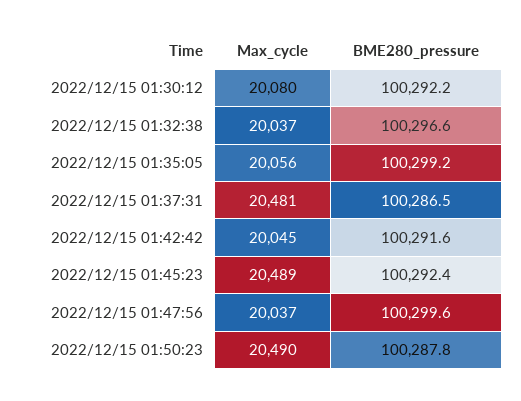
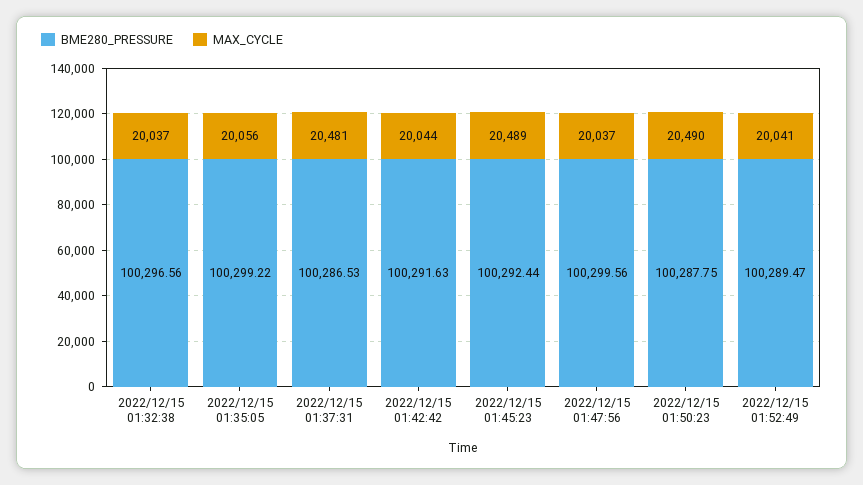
Max_cycle, 2022/12/15 01:30:12: 20080 -> none
BME280_pressure, 2022/12/15 01:30:12: 100292.2 -> none
Max_cycle, 2022/12/15 01:42:42: 20045 -> 20044
BME280_pressure, 2022/12/15 01:52:49: none -> 100289.47
Max_cycle, 2022/12/15 01:52:49: none -> 20041

